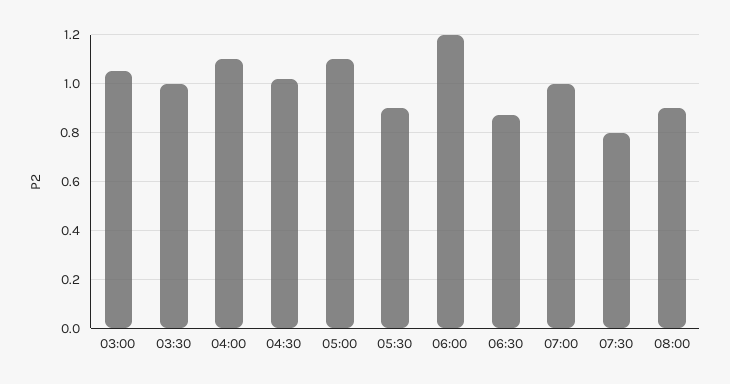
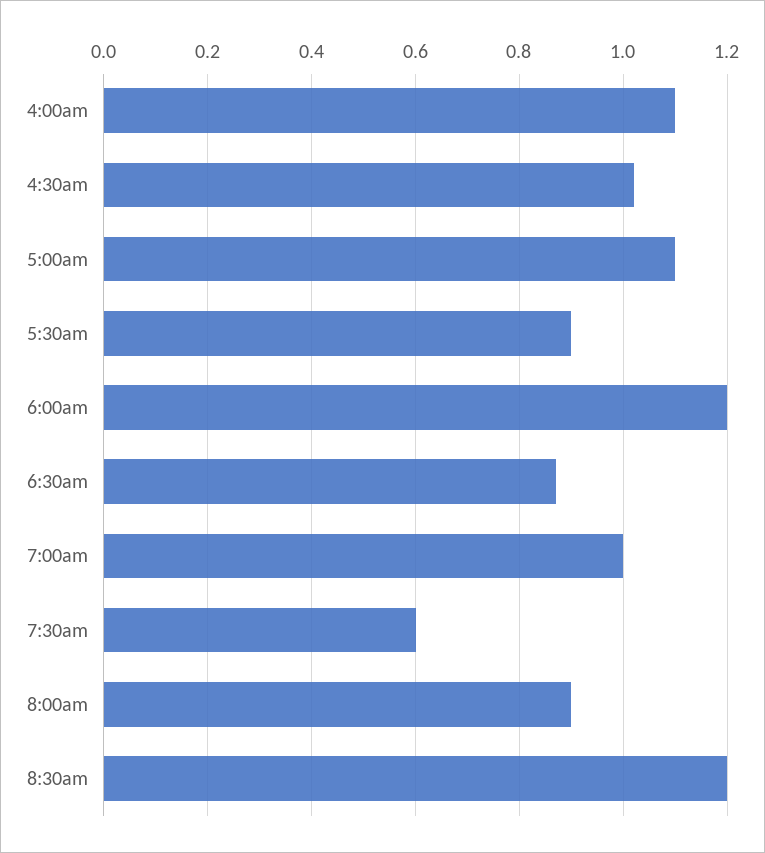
03:00: 1.05 -> none
03:30: 1 -> none
07:30: 0.8 -> 0.6
8:30am: none -> 1.2

